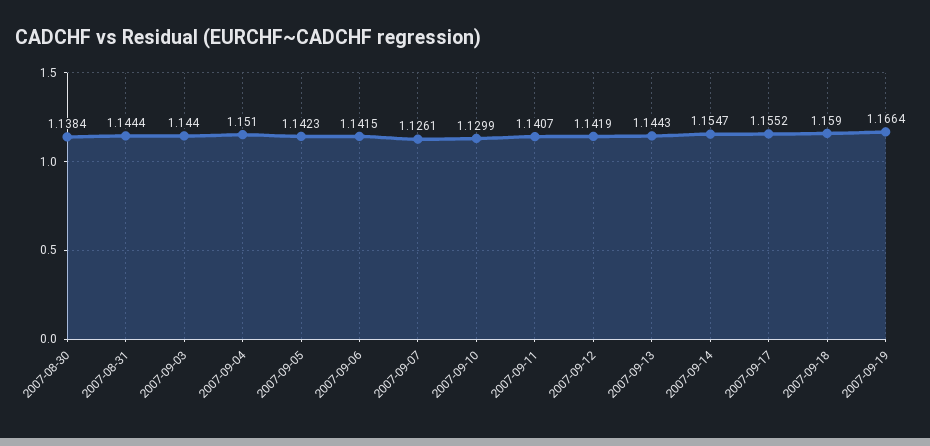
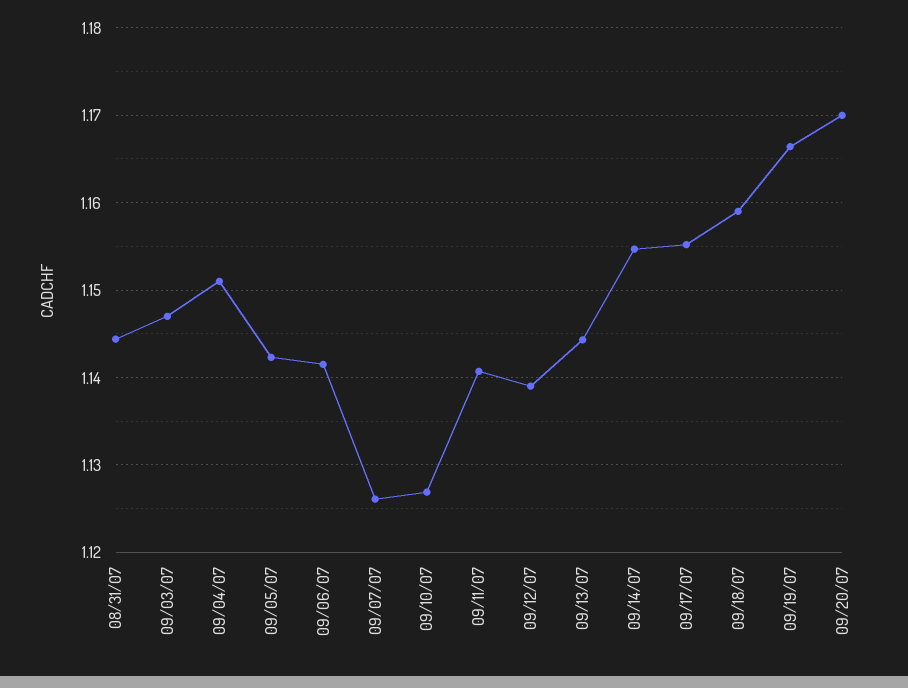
2007-08-30: 1.1384 -> none
2007-09-03: 1.144 -> 1.147
2007-09-10: 1.1299 -> 1.127
2007-09-12: 1.1419 -> 1.139
09/20/07: none -> 1.17

